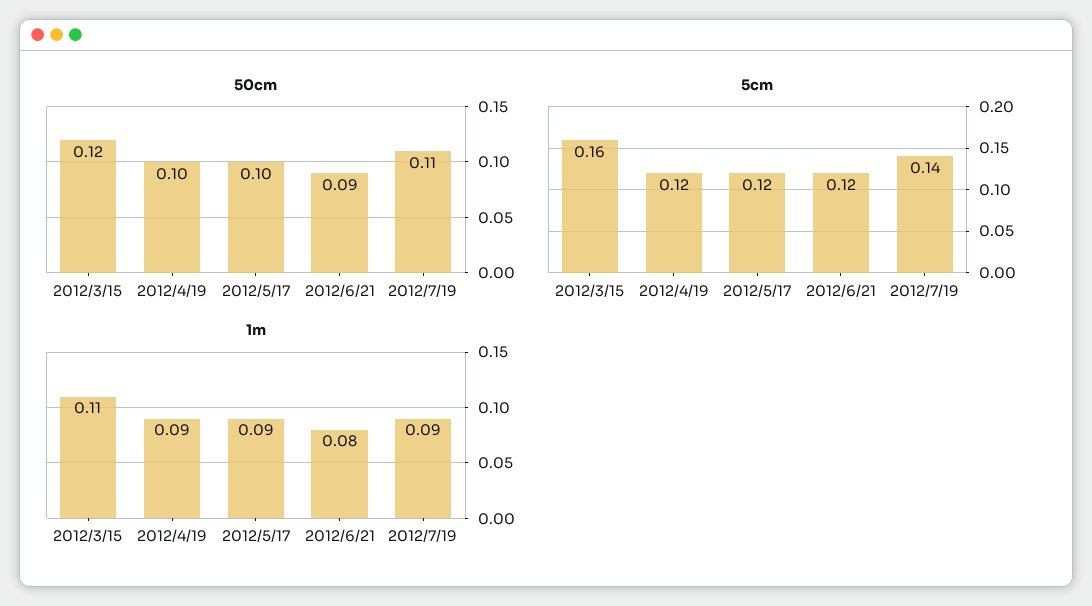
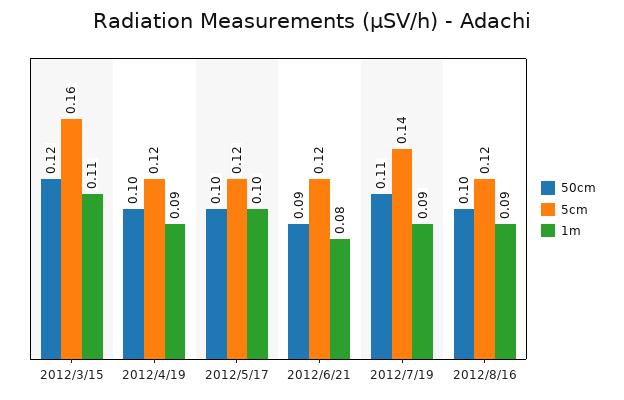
1m, 2012/5/17: 0.09 -> 0.1
50cm, 2012/8/16: none -> 0.1
5cm, 2012/8/16: none -> 0.12
1m, 2012/8/16: none -> 0.09

